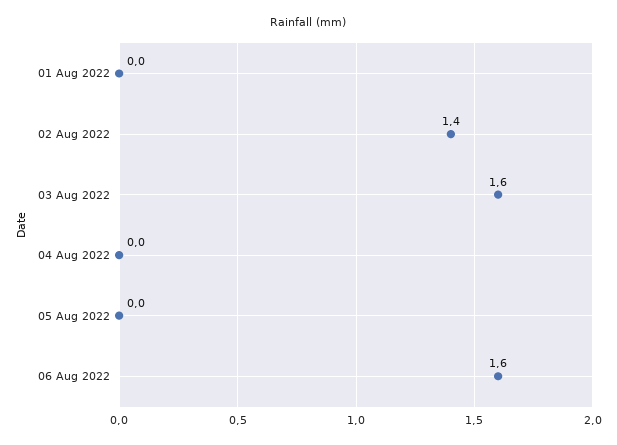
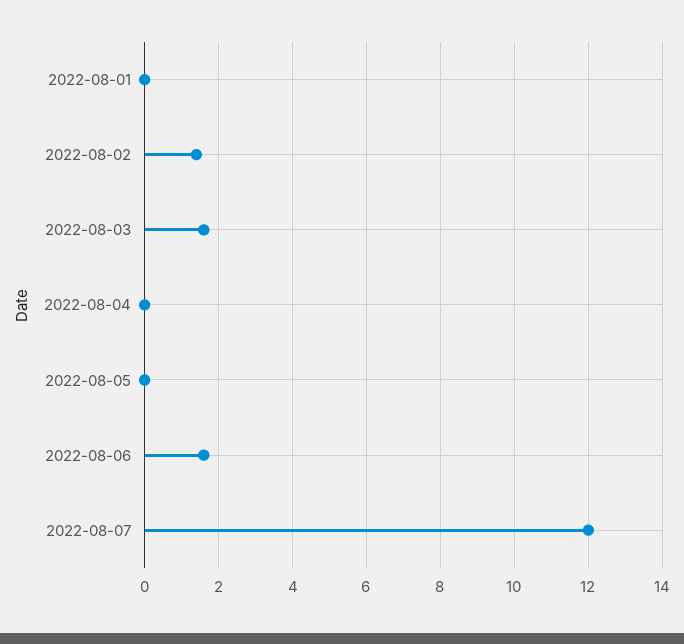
2022-08-07: none -> 12

